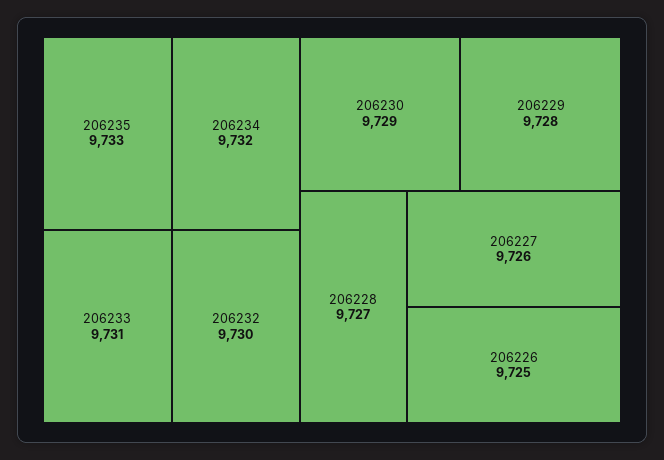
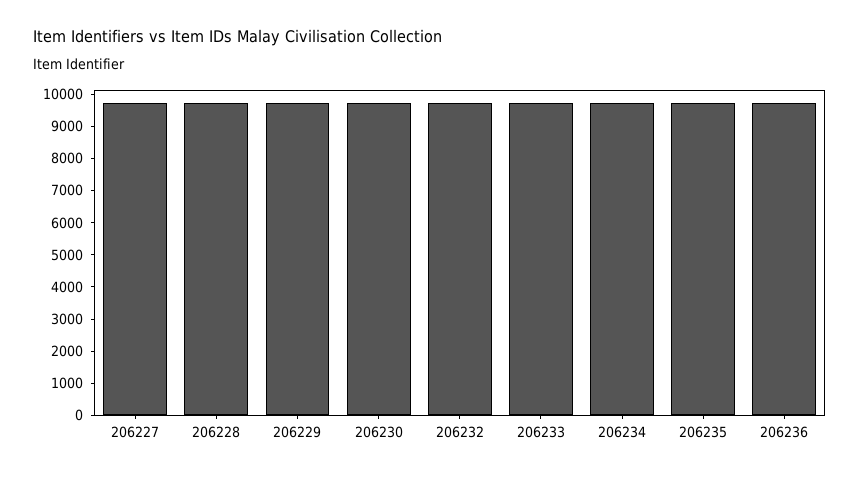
206226: 9725 -> none
206236: none -> 9750

